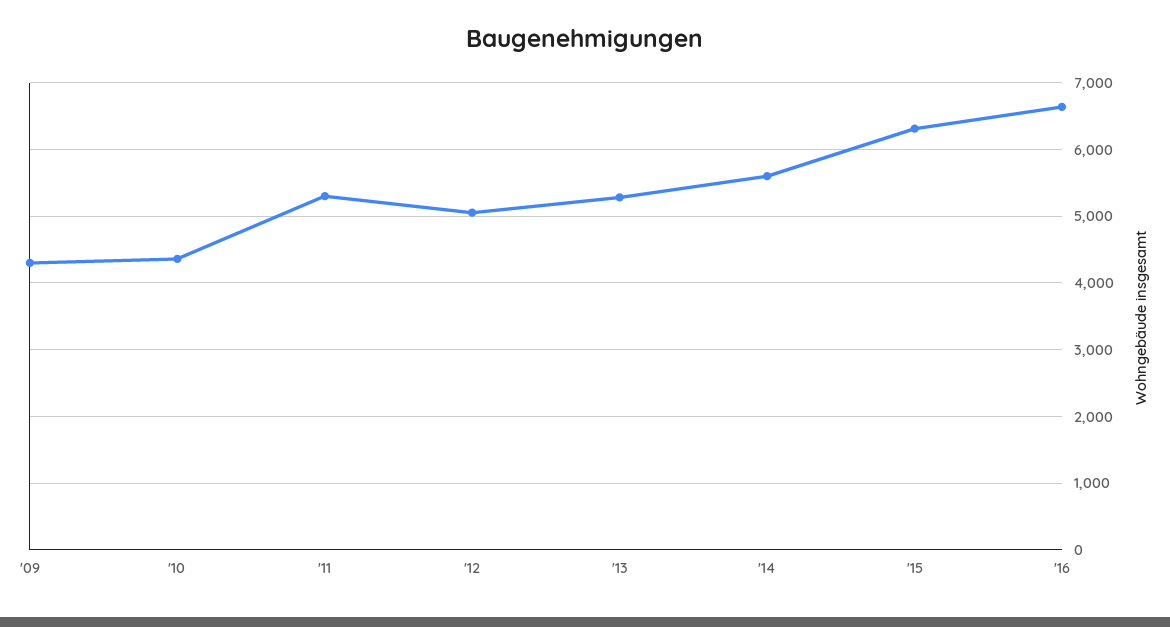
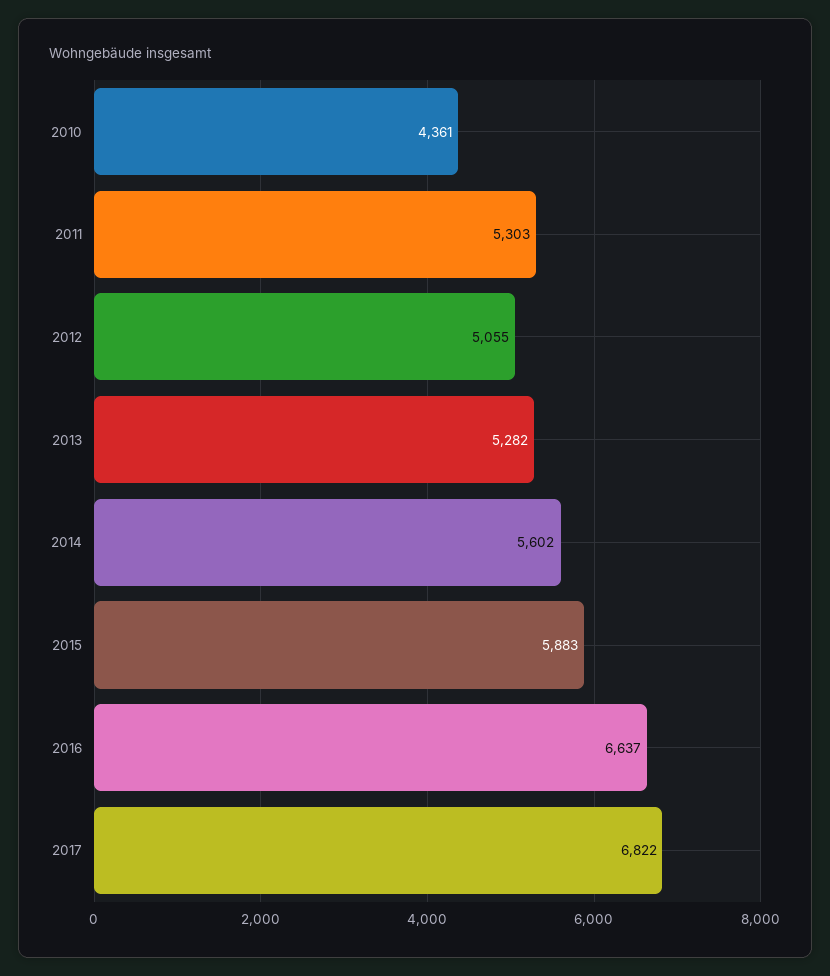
'09: 4300 -> none
'15: 6300 -> 5883
2017: none -> 6822

